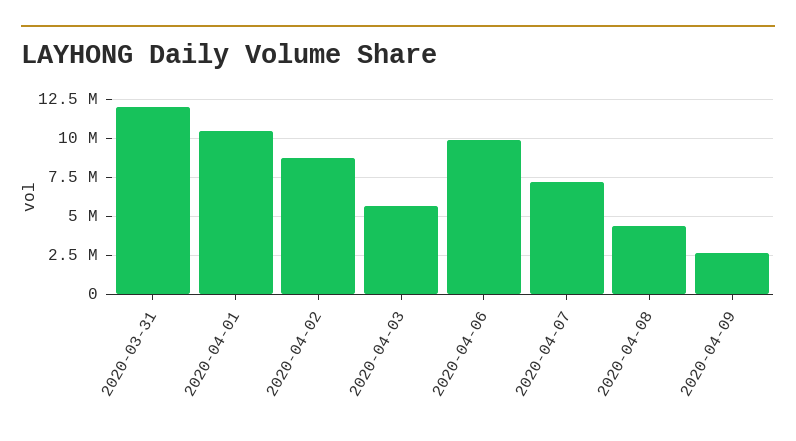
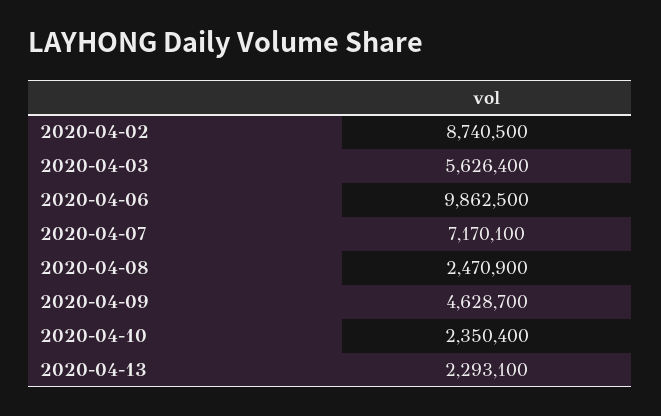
2020-03-31: 12000000 -> none
2020-04-01: 10500000 -> none
2020-04-08: 4500000 -> 2470900
2020-04-09: 2500000 -> 4628700
2020-04-10: none -> 2350400
2020-04-13: none -> 2293100

